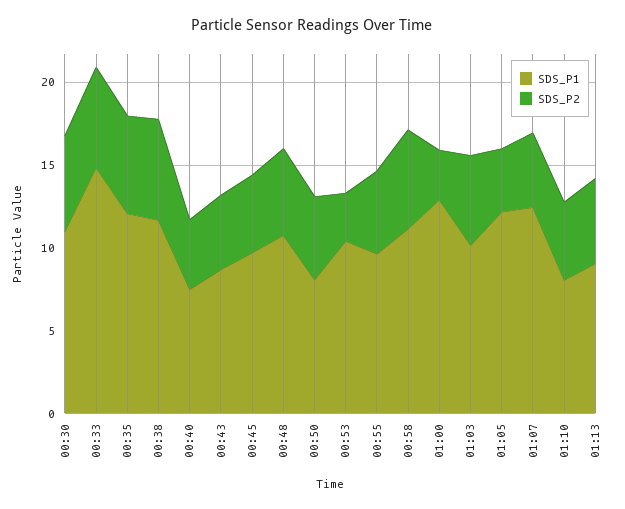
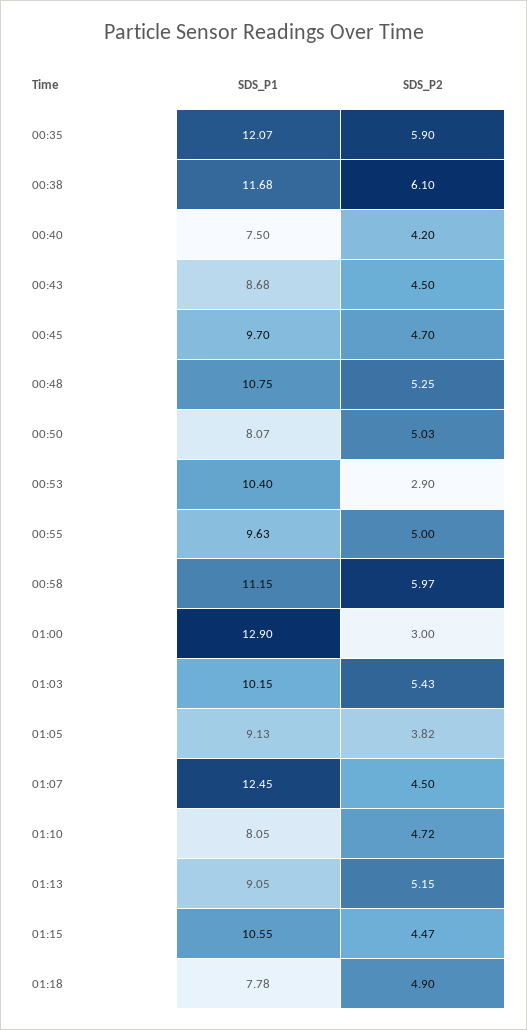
SDS_P1, 00:30: 11 -> none
SDS_P2, 00:30: 6 -> none
SDS_P1, 00:33: 15 -> none
SDS_P2, 00:33: 6 -> none
SDS_P1, 01:05: 12 -> 9.13
SDS_P1, 01:15: none -> 10.55
SDS_P2, 01:15: none -> 4.47
SDS_P1, 01:18: none -> 7.78
SDS_P2, 01:18: none -> 4.9

